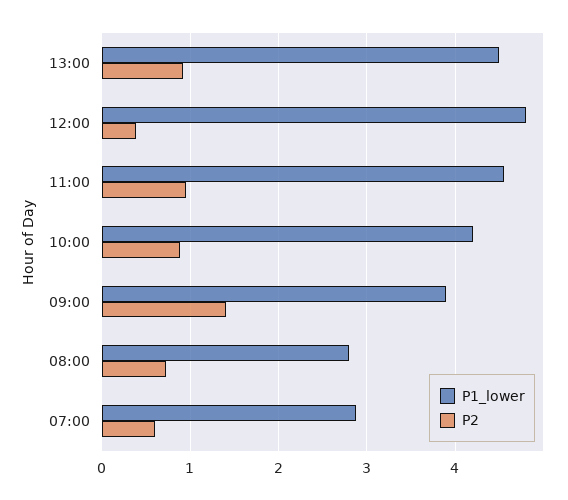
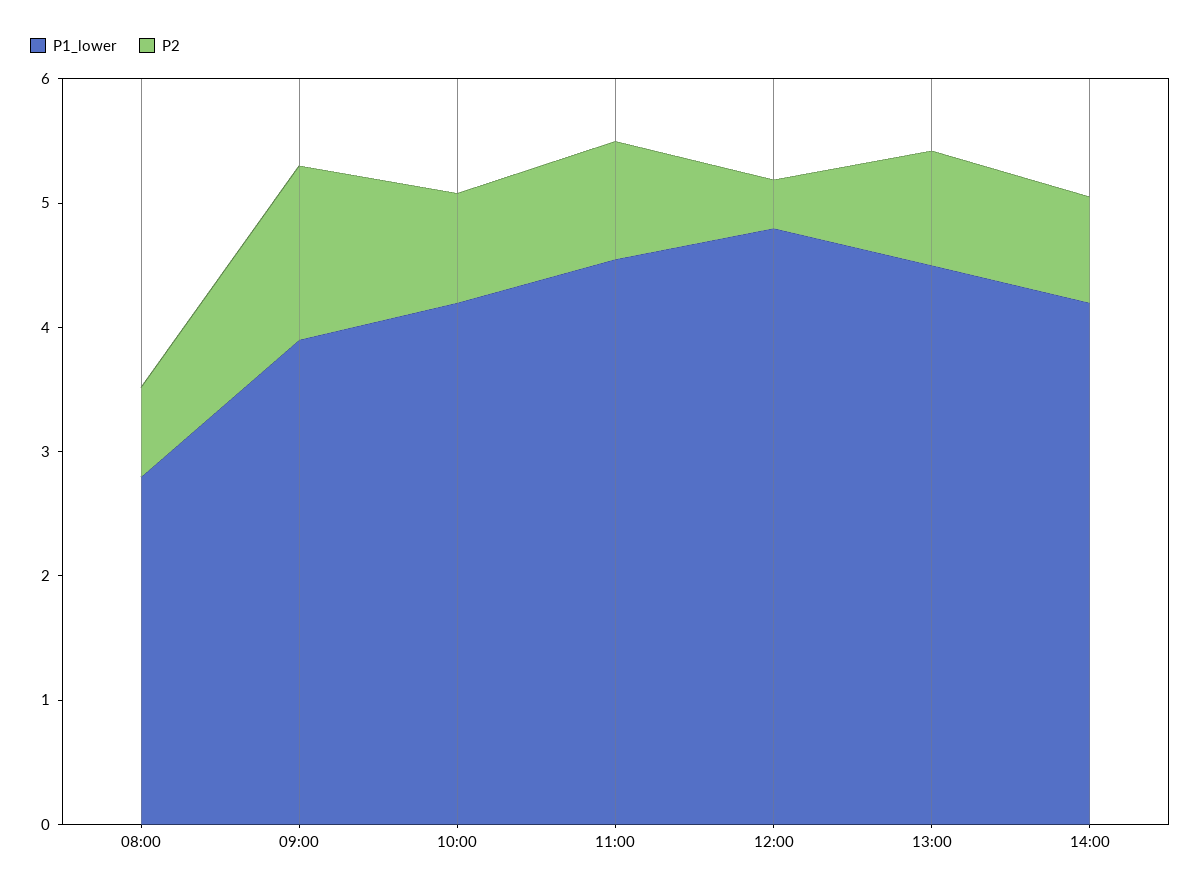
P1_lower, 07:00: 2.9 -> none
P2, 07:00: 0.6 -> none
P1_lower, 14:00: none -> 4.2
P2, 14:00: none -> 0.8

